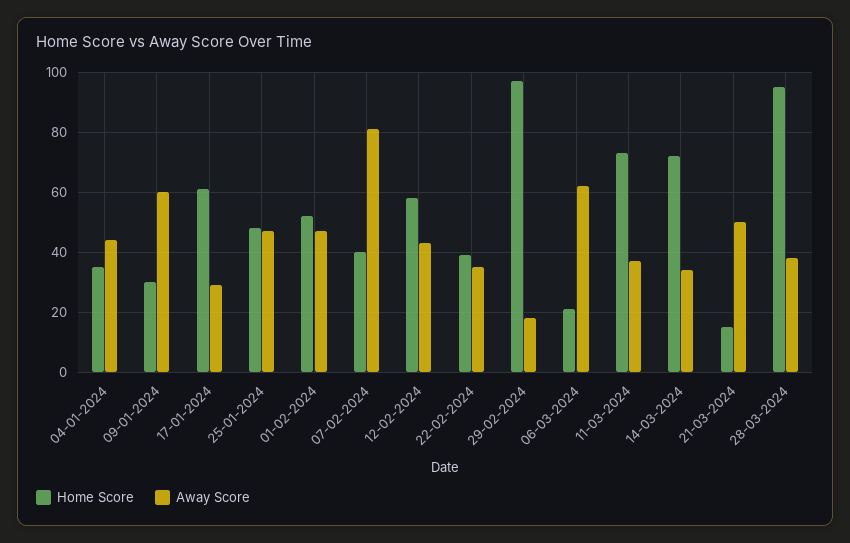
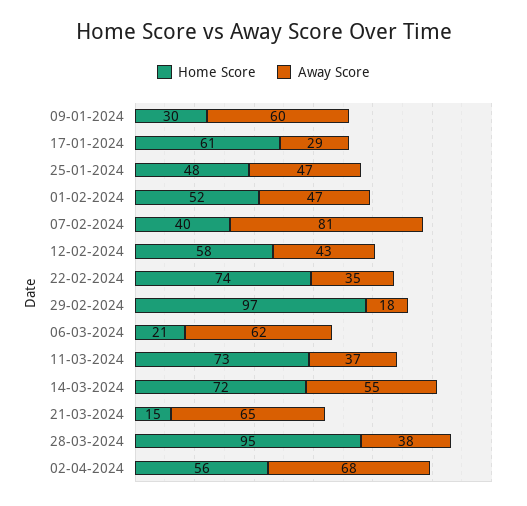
Home Score, 04-01-2024: 35 -> none
Away Score, 04-01-2024: 45 -> none
Home Score, 22-02-2024: 40 -> 74
Away Score, 14-03-2024: 35 -> 55
Away Score, 21-03-2024: 50 -> 65
Home Score, 02-04-2024: none -> 56
Away Score, 02-04-2024: none -> 68

